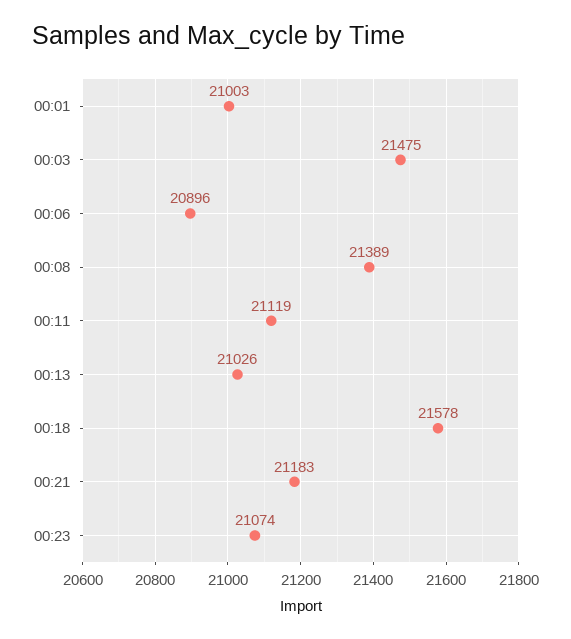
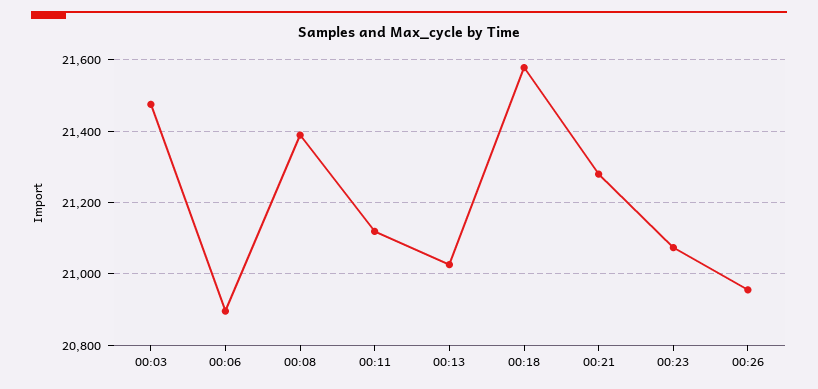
00:01: 21003 -> none
00:21: 21183 -> 21280
00:26: none -> 20960

